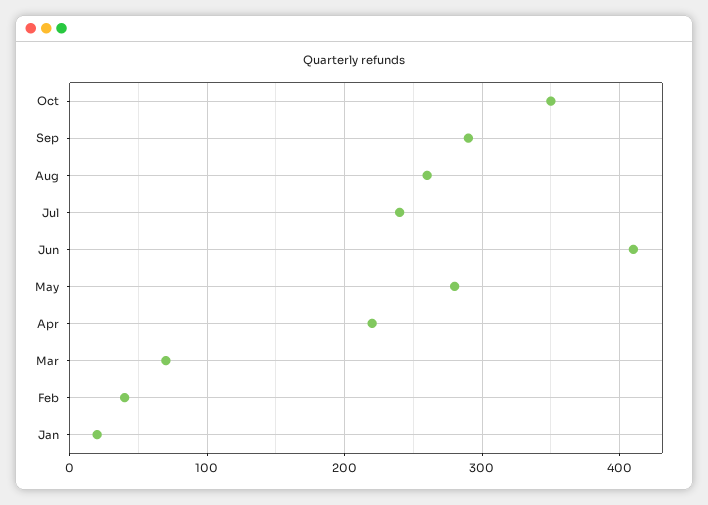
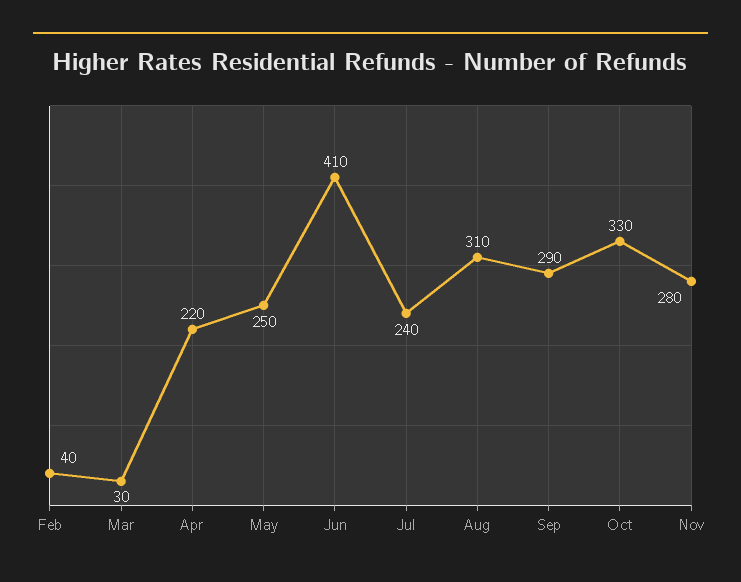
Oct: 350 -> 330
Aug: 260 -> 310
May: 280 -> 250
Mar: 70 -> 30
Jan: 20 -> none
Nov: none -> 280

